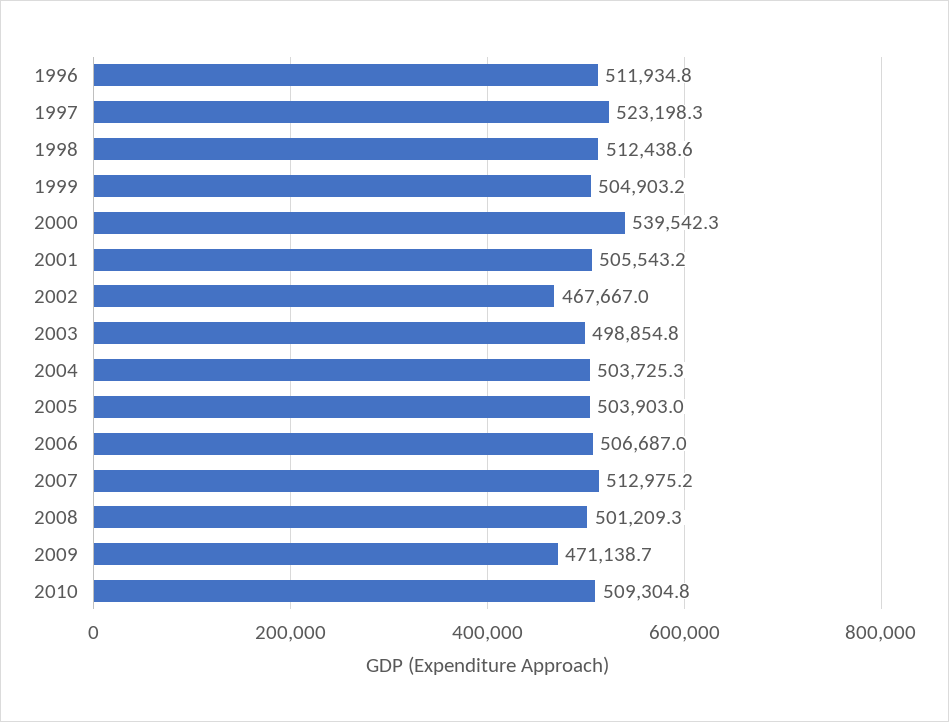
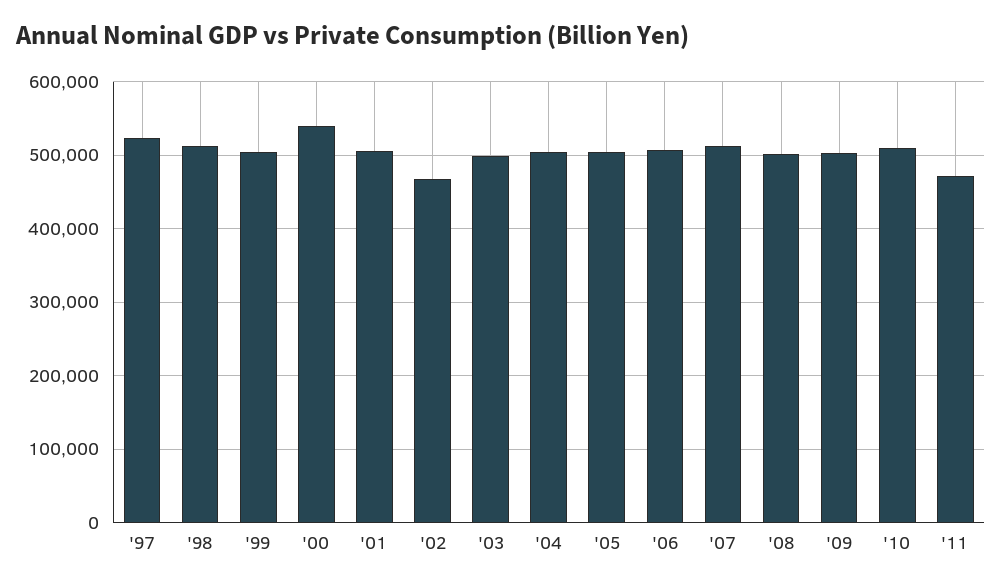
1996: 511934.8 -> none
2009: 471138.7 -> 500000
'11: none -> 470000

